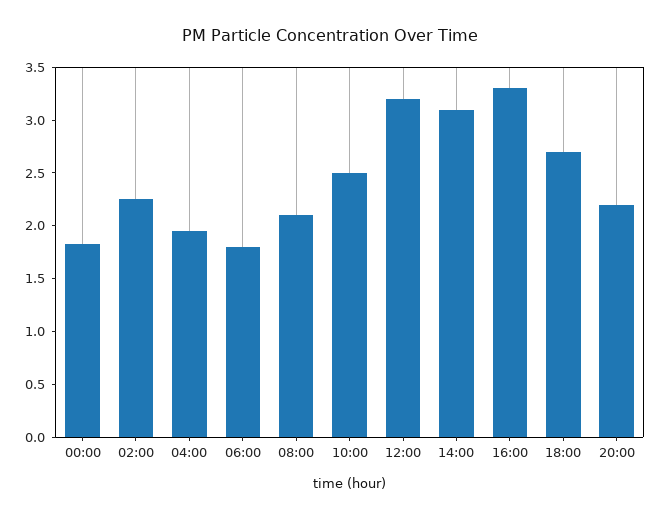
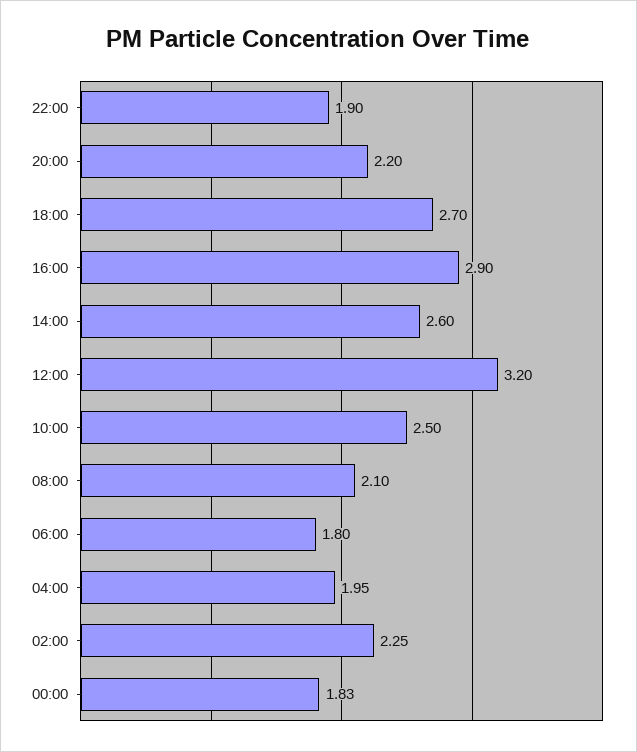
14:00: 3.1 -> 2.6
16:00: 3.3 -> 2.9
22:00: none -> 1.9

